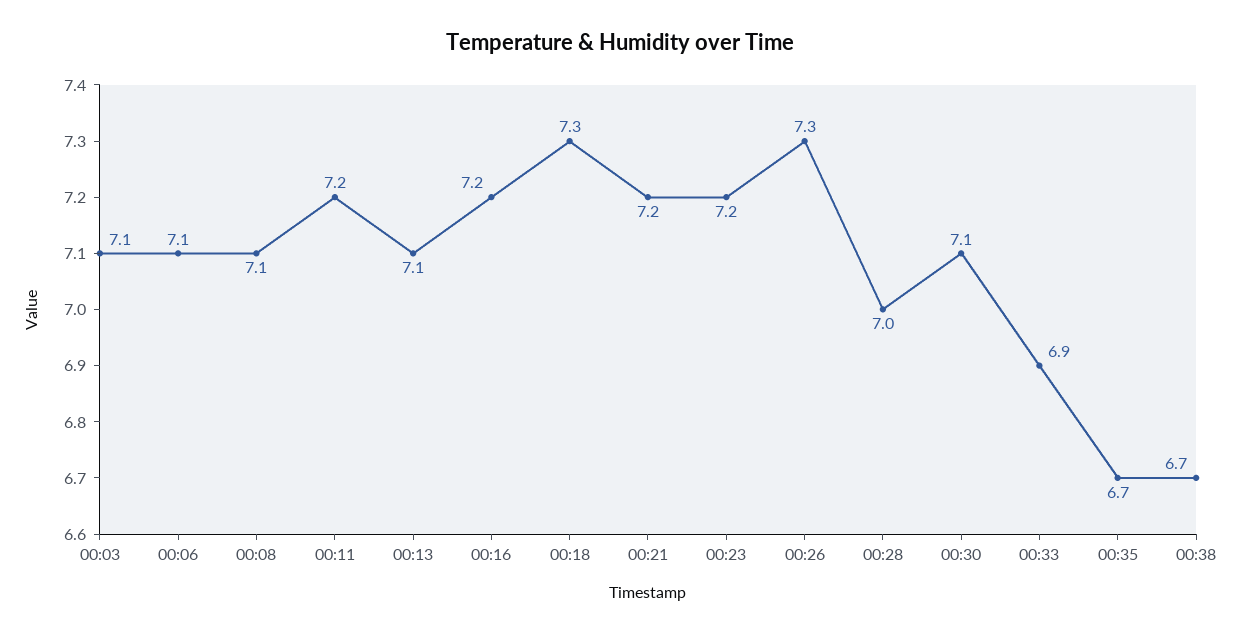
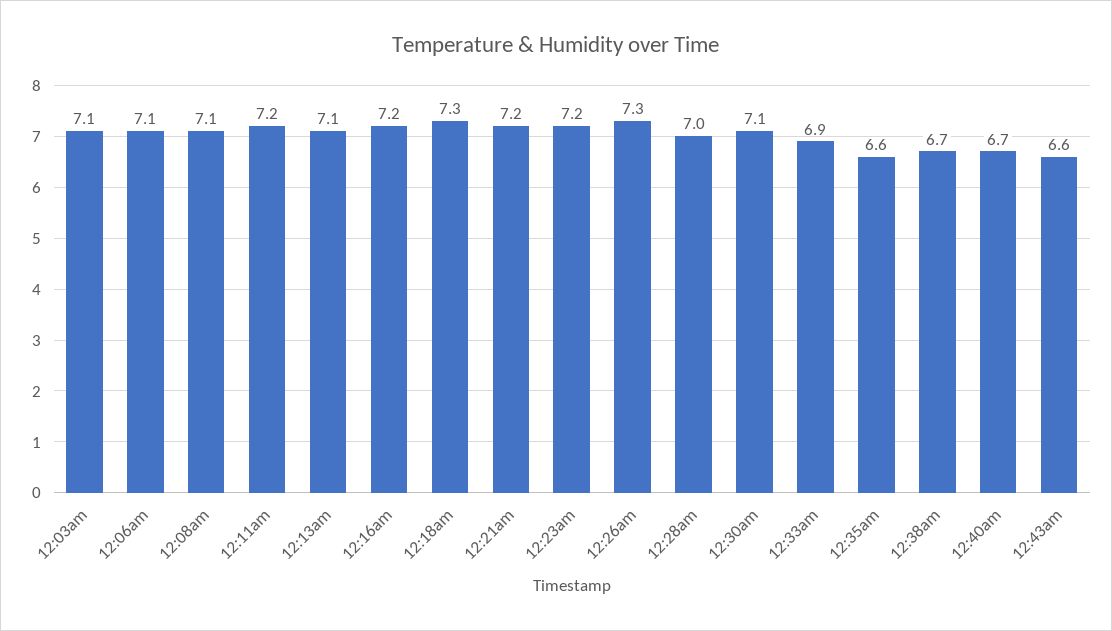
00:35: 6.7 -> 6.6
12:40am: none -> 6.7
12:43am: none -> 6.6

